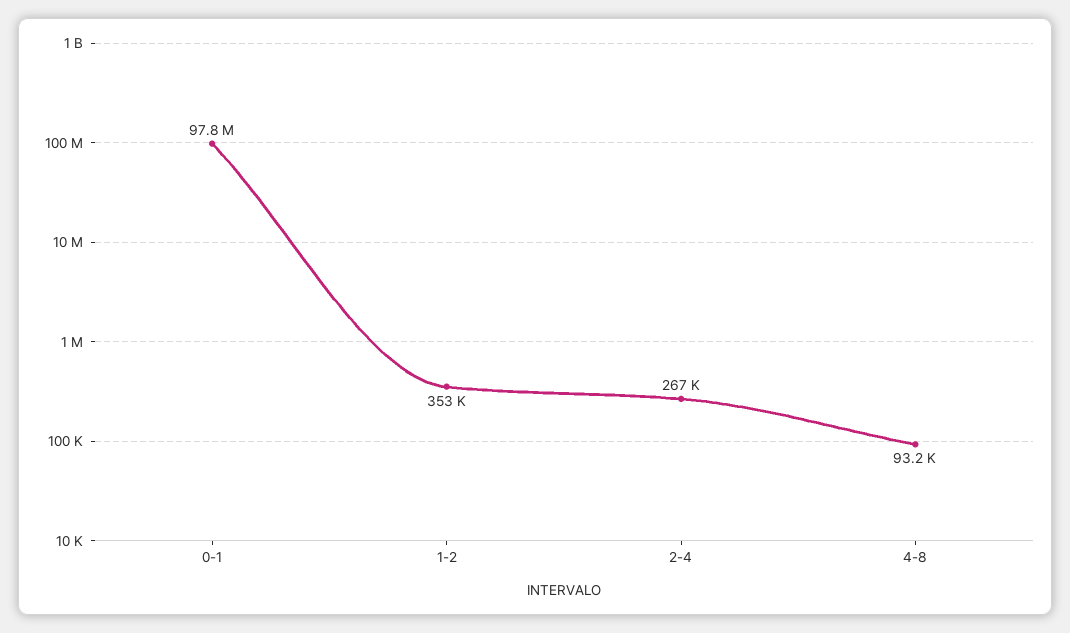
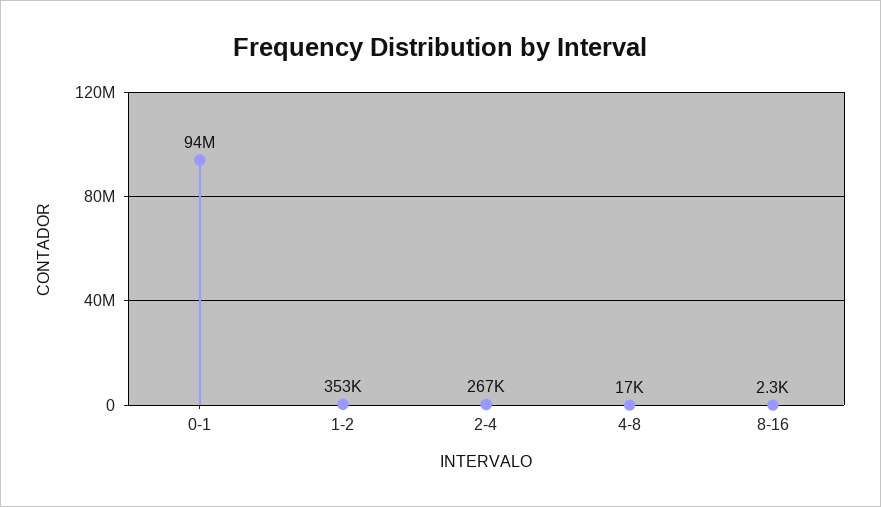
0-1: 97800000 -> 94000000
4-8: 93200 -> 17000
8-16: none -> 2300

